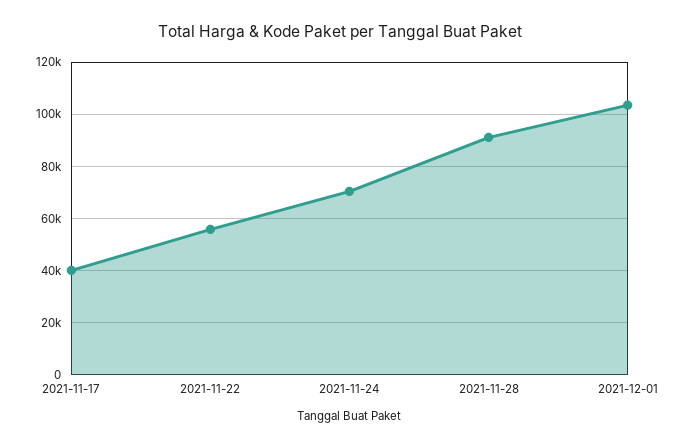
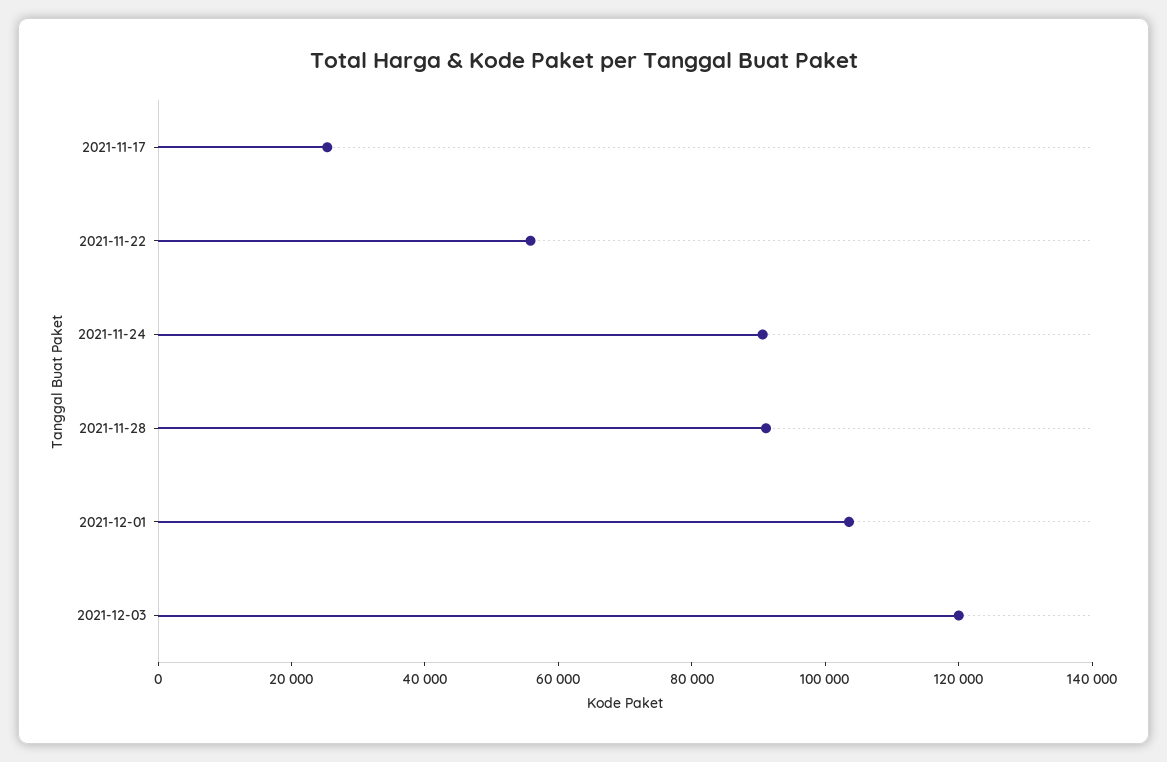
2021-11-17: 40000 -> 25000
2021-11-24: 70000 -> 90000
2021-12-03: none -> 120000

